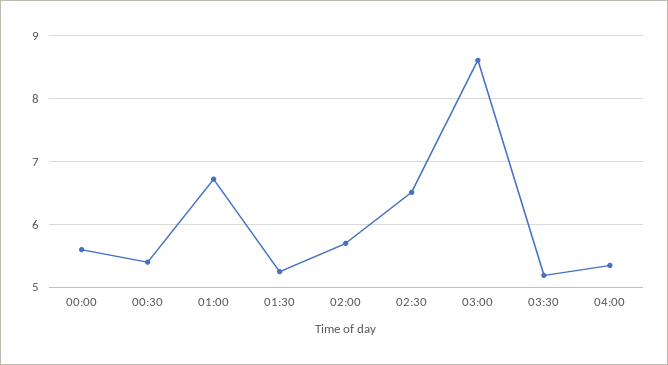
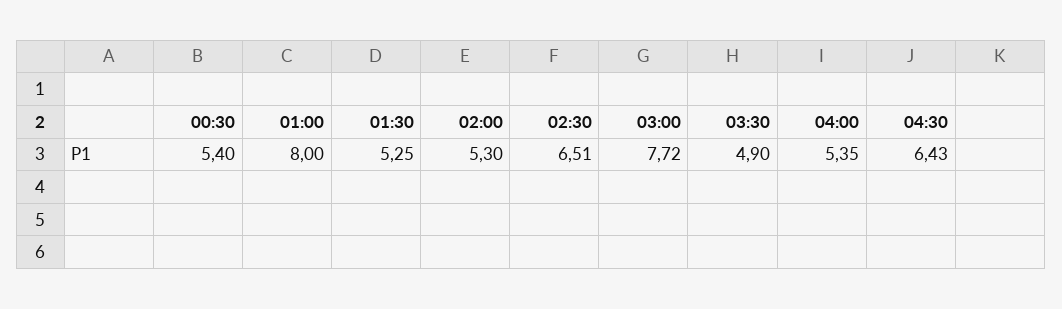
00:00: 5.6 -> none
01:00: 6.7 -> 8
02:00: 5.7 -> 5.3
03:00: 8.6 -> 7.72
03:30: 5.2 -> 4.9
04:30: none -> 6.43

